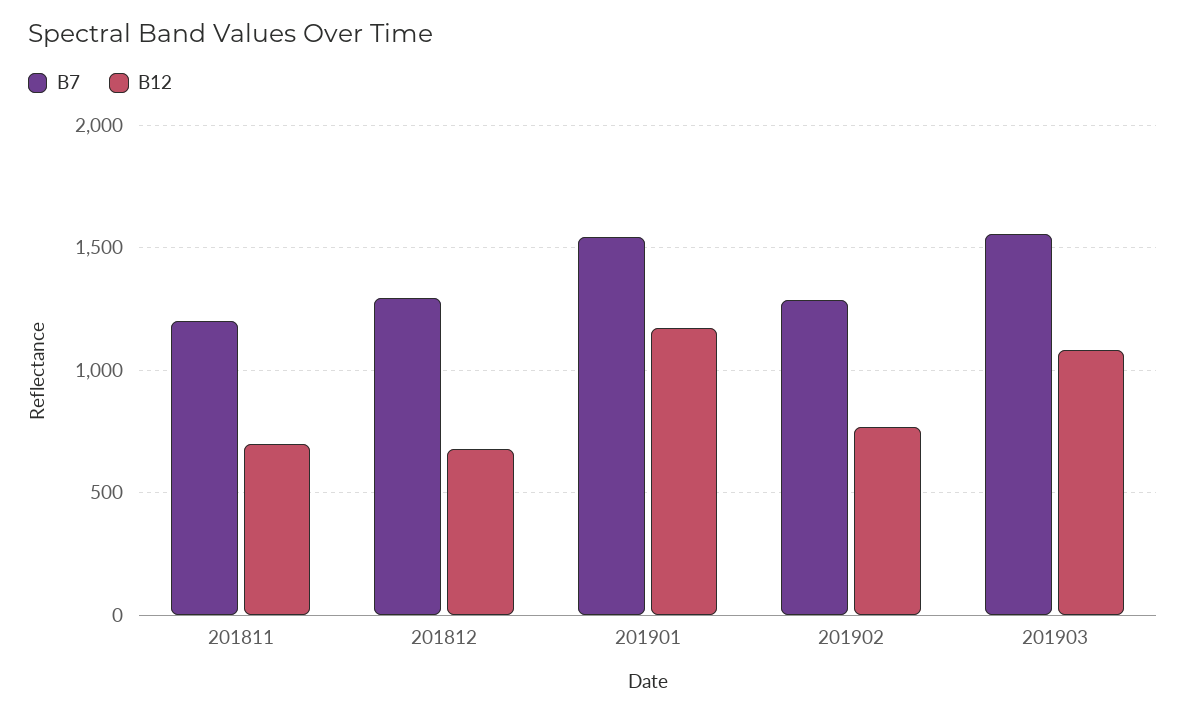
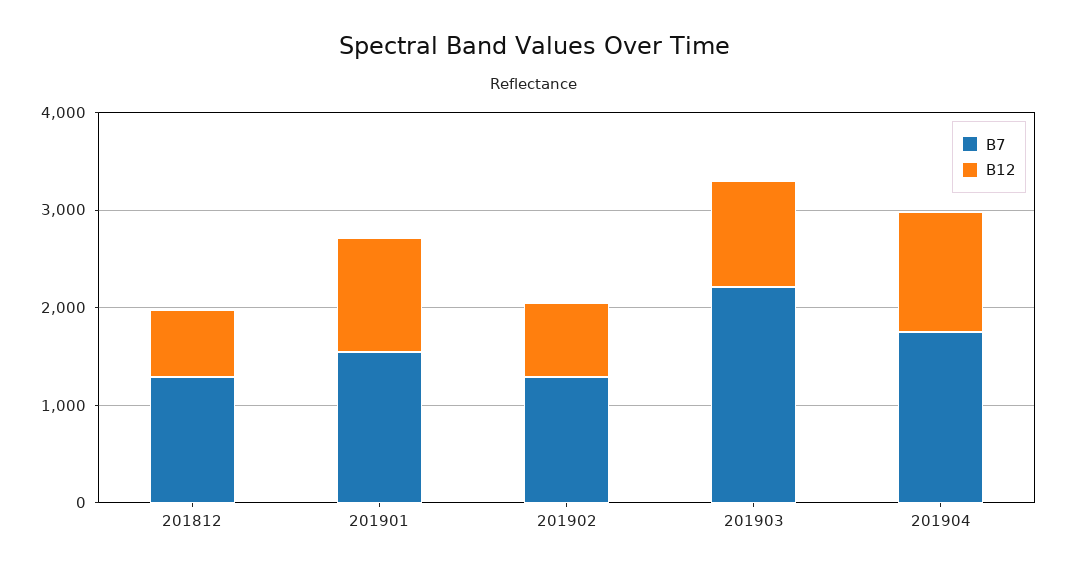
B7, 201811: 1200 -> none
B12, 201811: 700 -> none
B7, 201903: 1550 -> 2200
B7, 201904: none -> 1800
B12, 201904: none -> 1200

